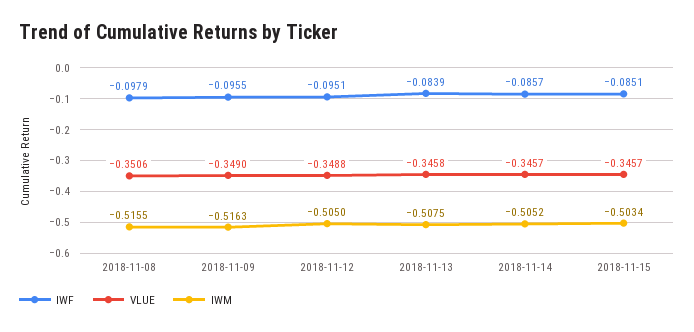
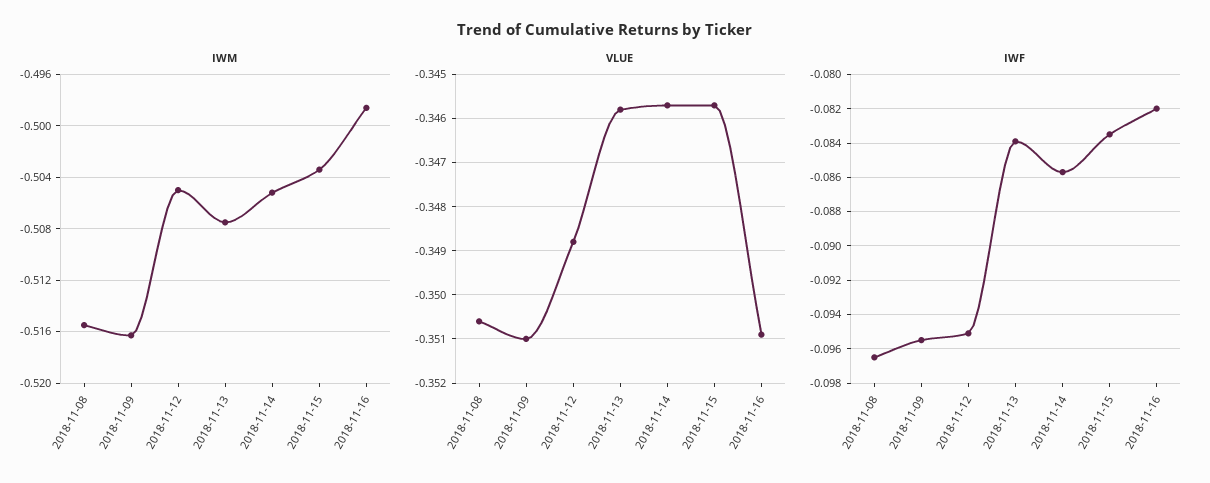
IWF, 2018-11-08: -0.0979 -> -0.0965
VLUE, 2018-11-09: -0.349 -> -0.351
IWF, 2018-11-15: -0.0851 -> -0.0835
IWM, 2018-11-16: none -> -0.4985
VLUE, 2018-11-16: none -> -0.351
IWF, 2018-11-16: none -> -0.082

